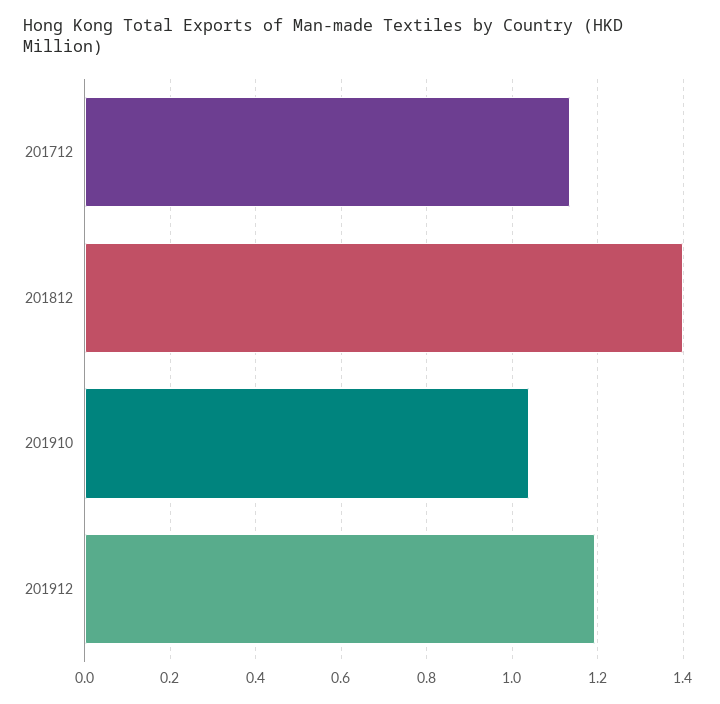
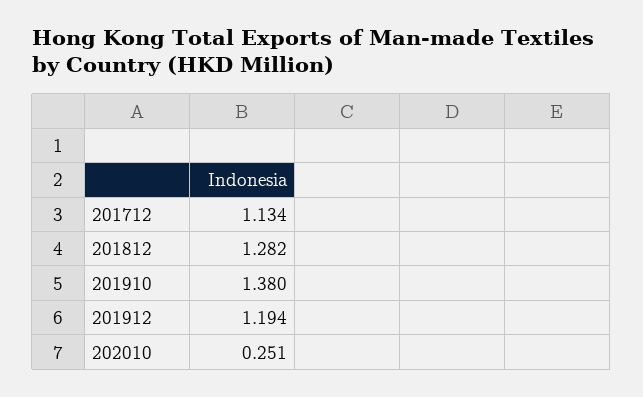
201812: 1.4 -> 1.282
201910: 1.04 -> 1.38
202010: none -> 0.251

